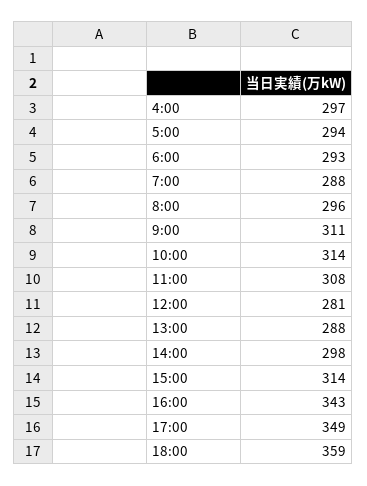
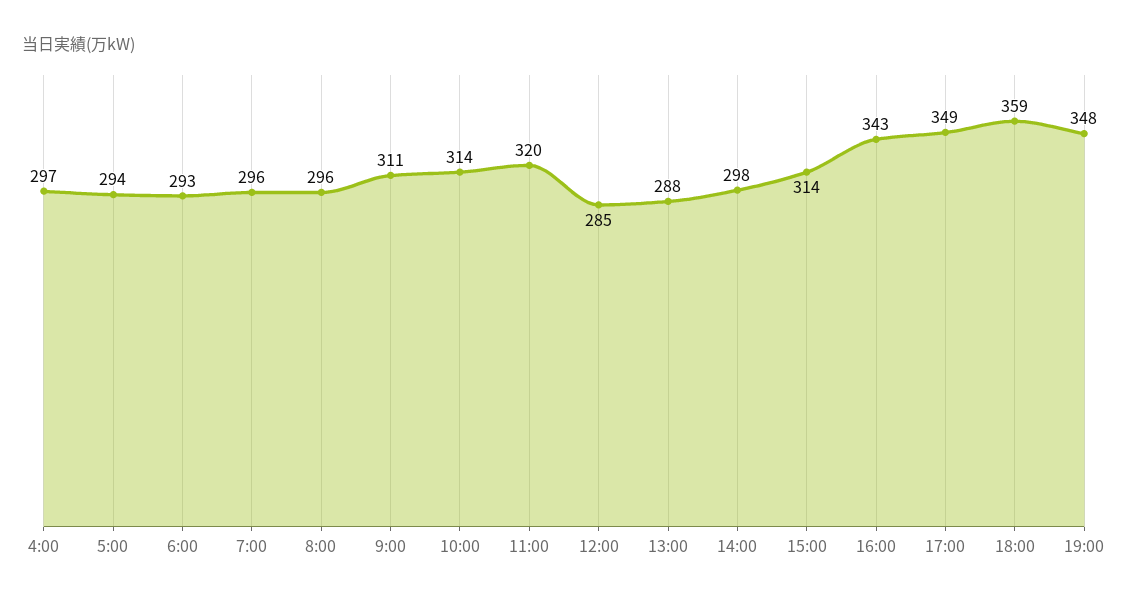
7:00: 288 -> 296
11:00: 308 -> 320
12:00: 281 -> 285
19:00: none -> 348

